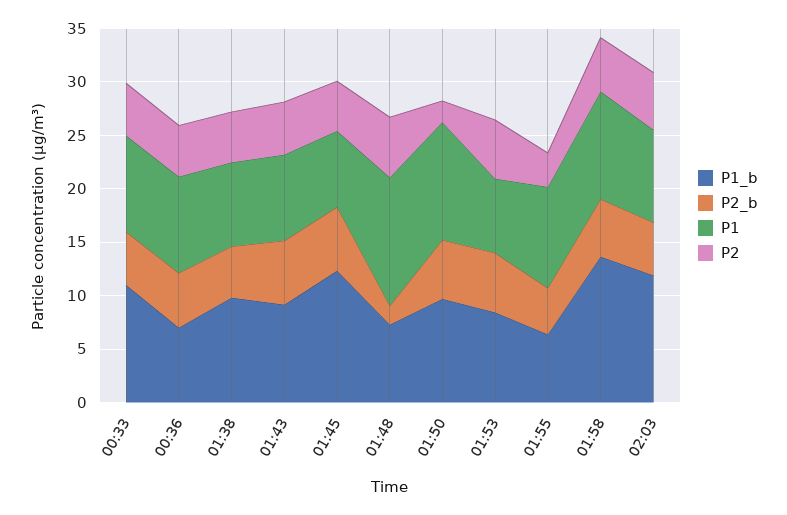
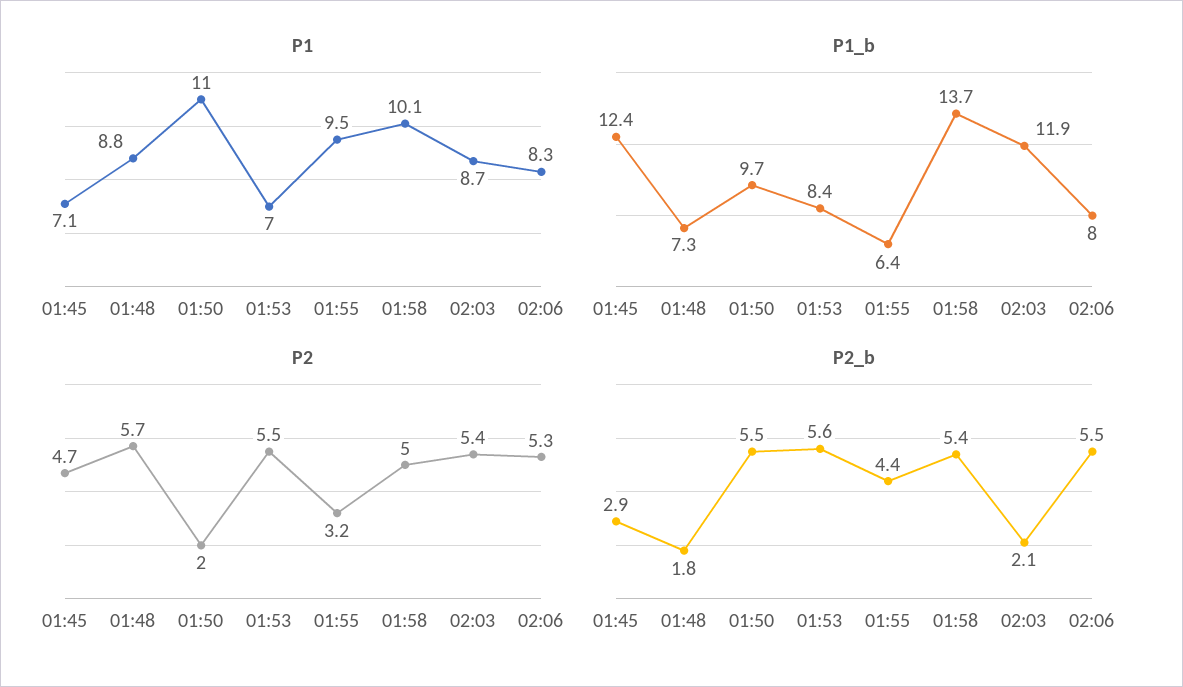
P1_b, 00:33: 11 -> none
P2_b, 00:33: 5 -> none
P1, 00:33: 9 -> none
P2, 00:33: 5 -> none
P1_b, 00:36: 7 -> none
P2_b, 00:36: 5 -> none
P1, 00:36: 9 -> none
P2, 00:36: 5 -> none
P1_b, 01:38: 10 -> none
P2_b, 01:38: 5 -> none
P1, 01:38: 8 -> none
P2, 01:38: 5 -> none
P1_b, 01:43: 9 -> none
P2_b, 01:43: 6 -> none
P1, 01:43: 8 -> none
P2, 01:43: 5 -> none
P2_b, 01:45: 6 -> 2.9
P1, 01:48: 12 -> 8.8
P2_b, 02:03: 5 -> 2.1
P1, 02:06: none -> 8.3
P1_b, 02:06: none -> 8
P2, 02:06: none -> 5.3
P2_b, 02:06: none -> 5.5

